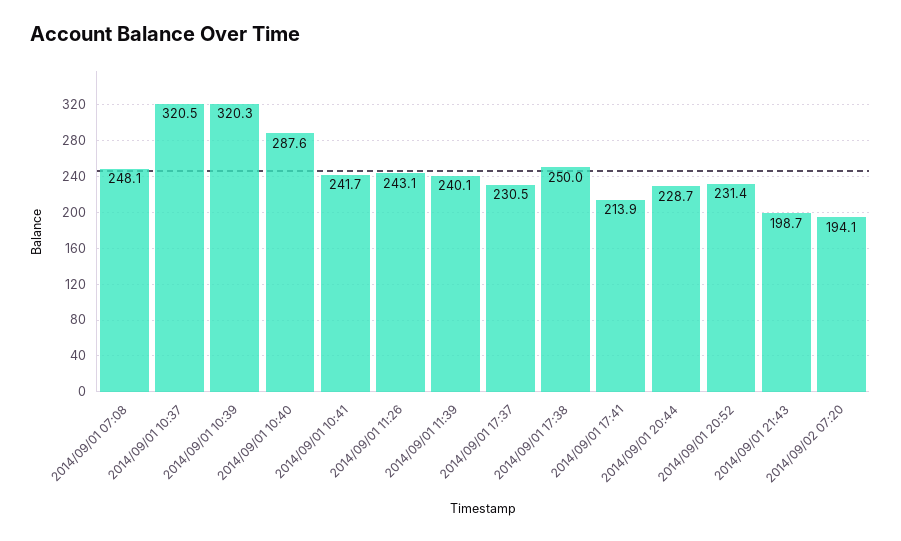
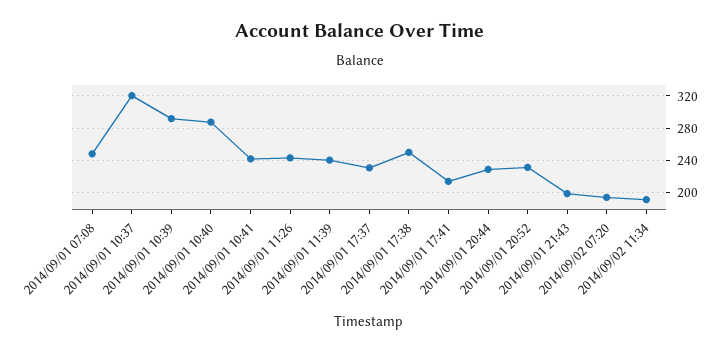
2014/09/01 10:39: 320.3 -> 290
2014/09/02 11:34: none -> 190

